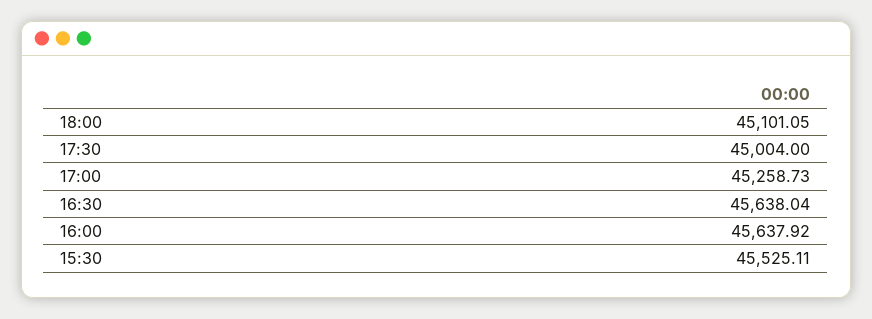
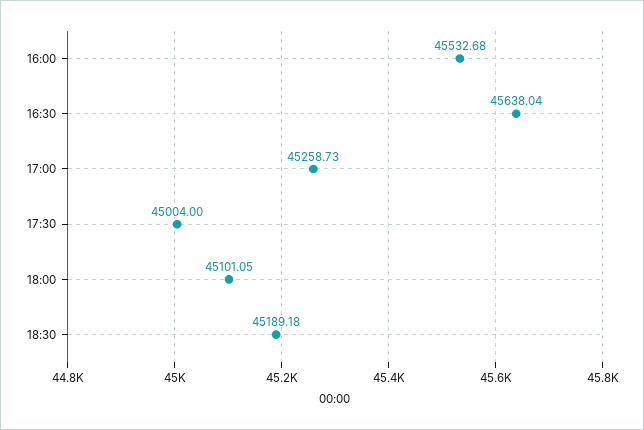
16:00: 45637.92 -> 45532.68
15:30: 45525.11 -> none
18:30: none -> 45189.18

